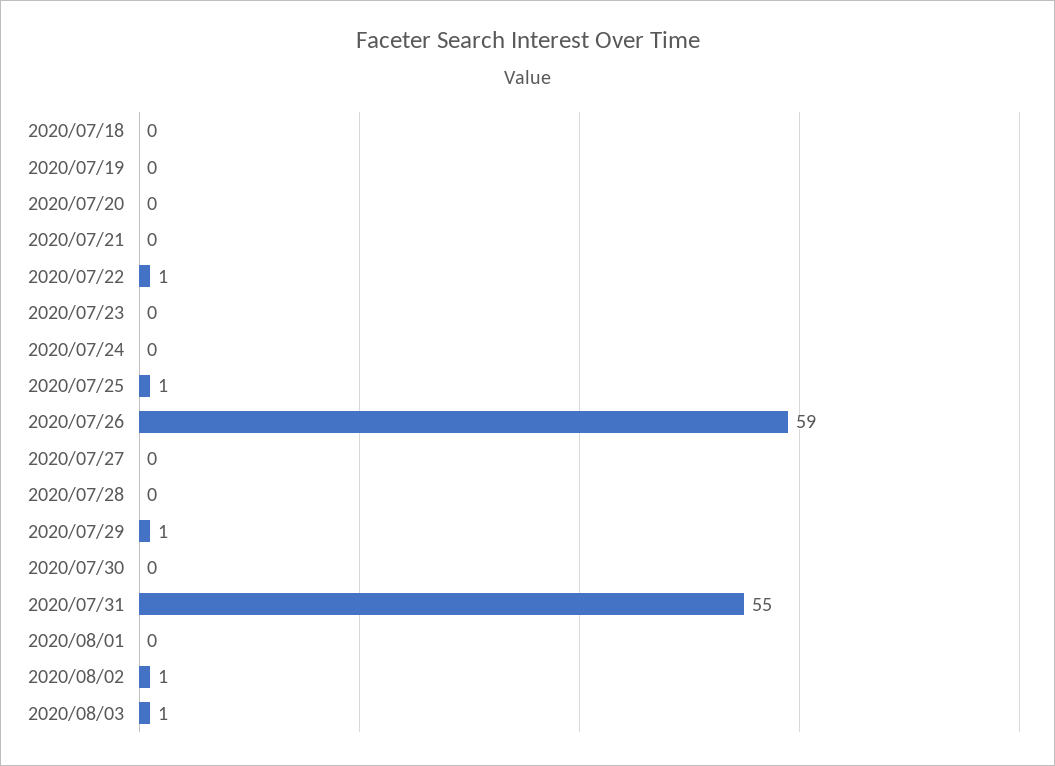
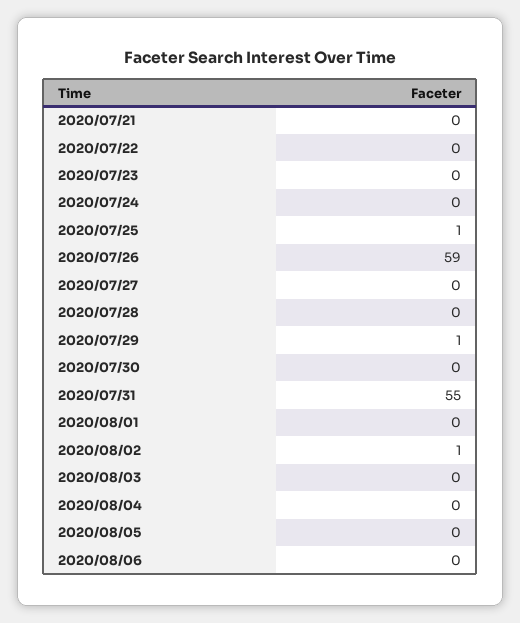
2020/07/18: 0 -> none
2020/07/19: 0 -> none
2020/07/20: 0 -> none
2020/07/22: 1 -> 0
2020/08/03: 1 -> 0
2020/08/04: none -> 0
2020/08/05: none -> 0
2020/08/06: none -> 0

